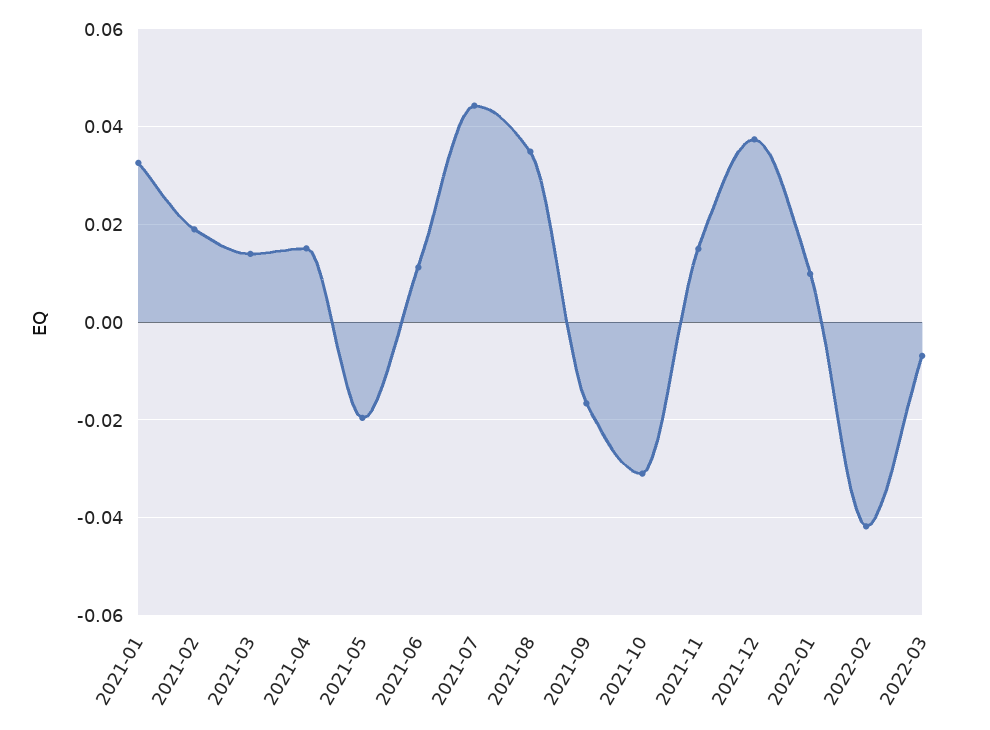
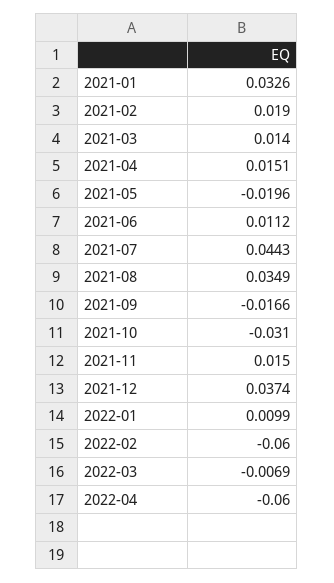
2022-02: -0.042 -> -0.06
2022-04: none -> -0.06

